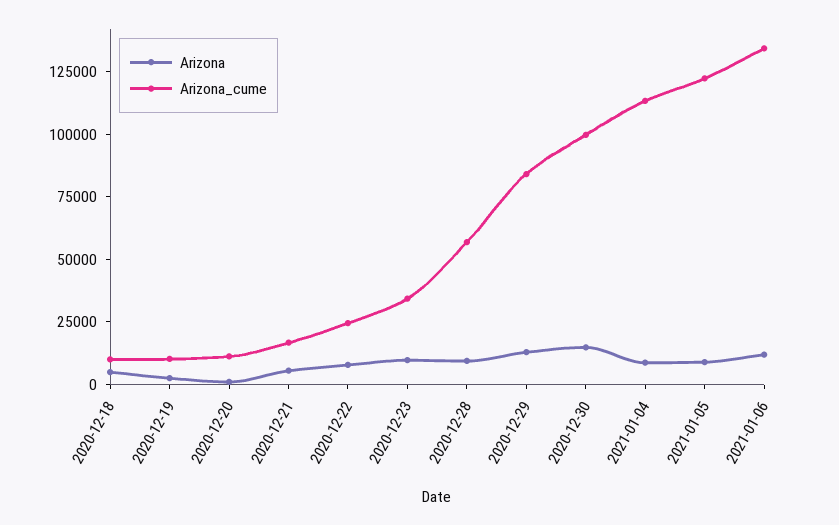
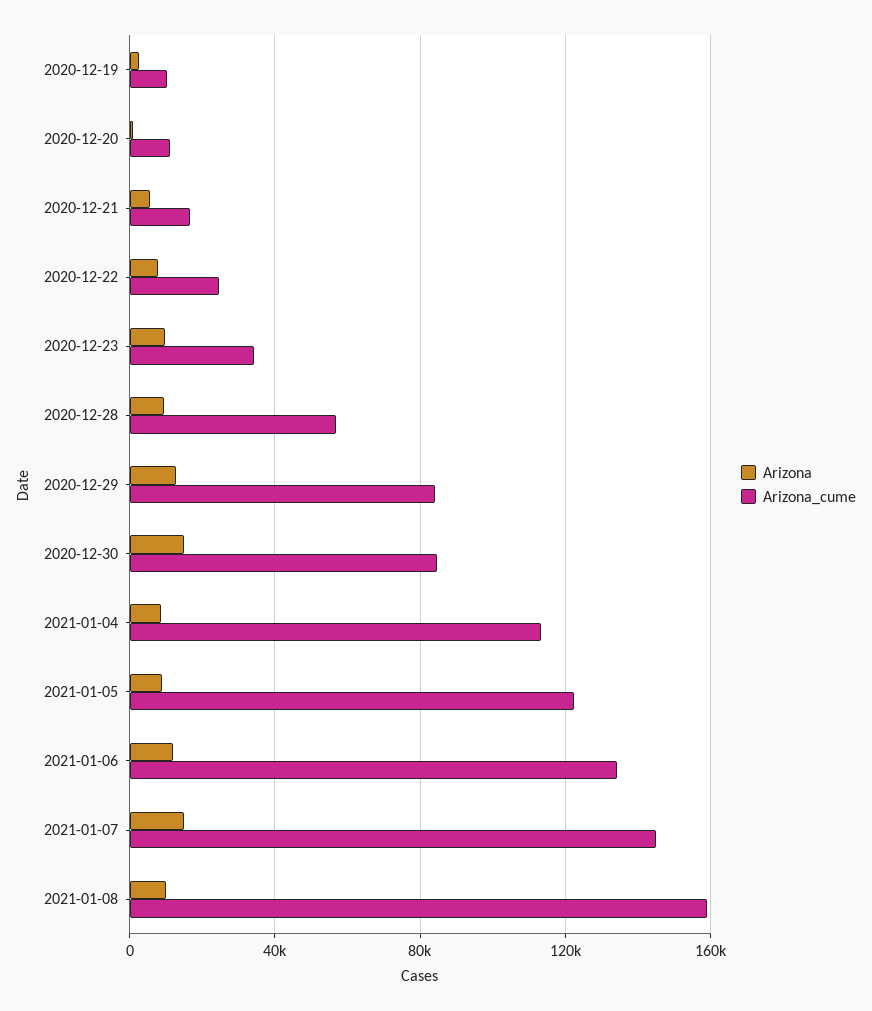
Arizona, 2020-12-18: 5000 -> none
Arizona_cume, 2020-12-18: 10000 -> none
Arizona_cume, 2020-12-30: 100000 -> 85000
Arizona, 2021-01-07: none -> 15000
Arizona_cume, 2021-01-07: none -> 145000
Arizona, 2021-01-08: none -> 10000
Arizona_cume, 2021-01-08: none -> 160000

